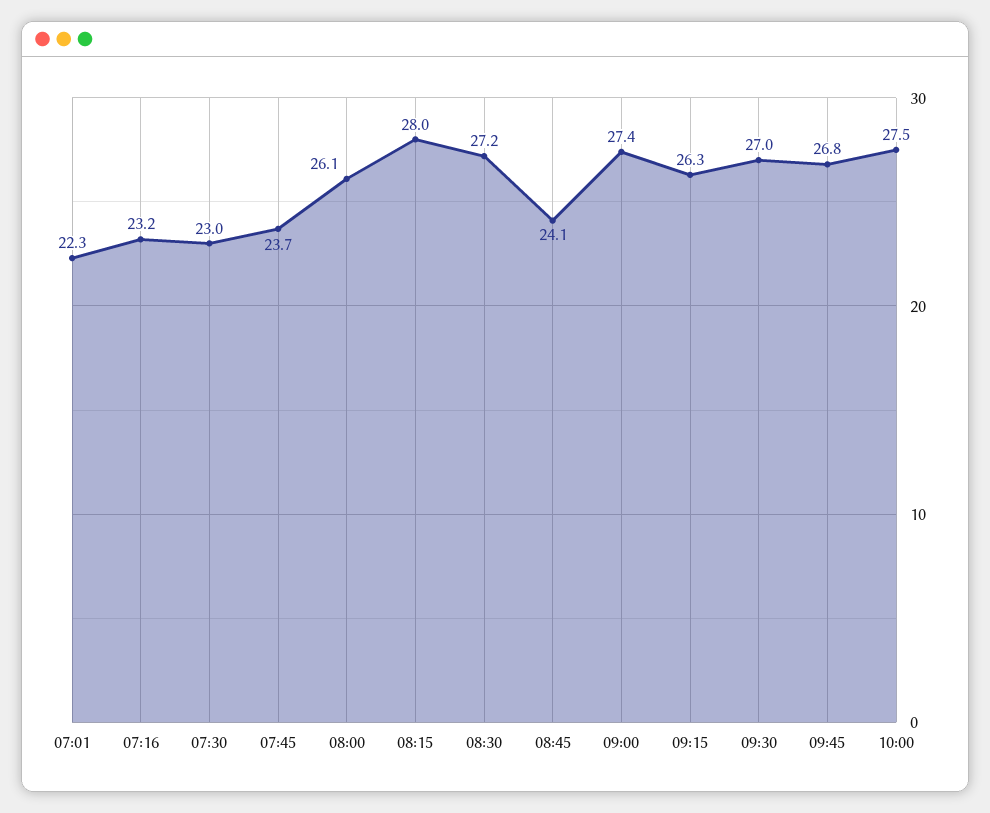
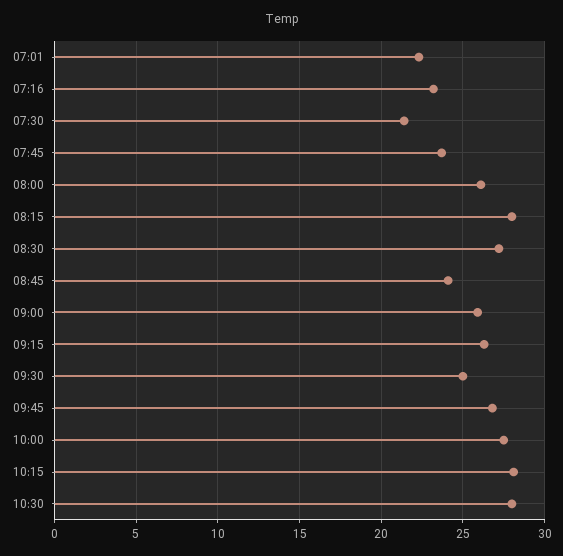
07:30: 23 -> 21.5
09:00: 27.4 -> 26
09:30: 27 -> 25
10:15: none -> 28
10:30: none -> 28

